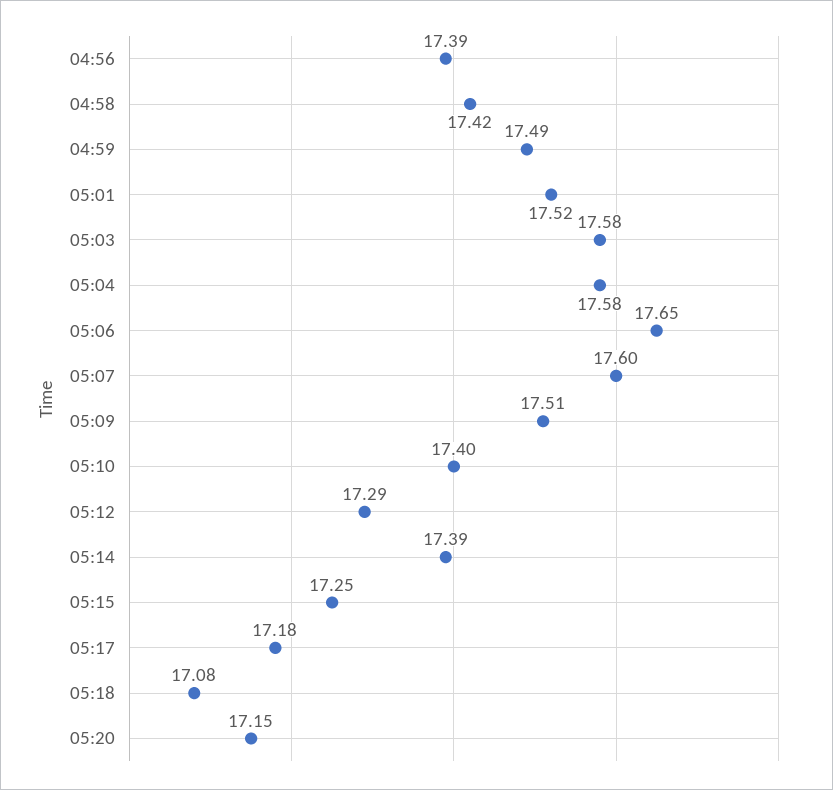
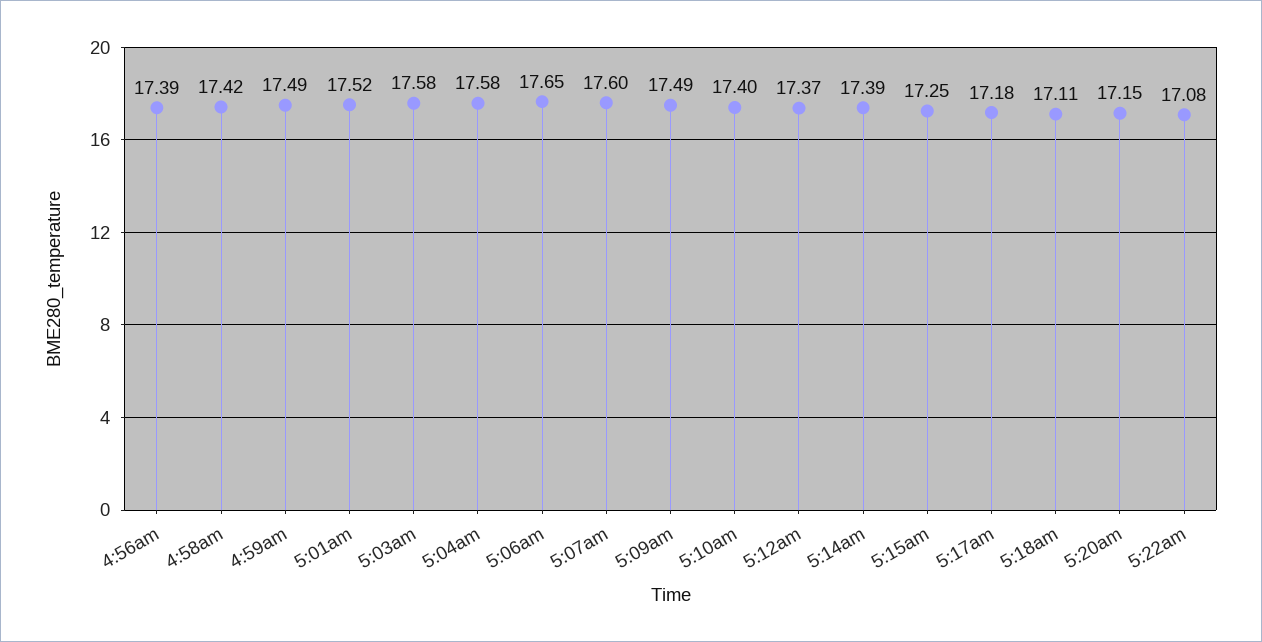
05:09: 17.51 -> 17.49
05:12: 17.29 -> 17.37
05:18: 17.08 -> 17.11
5:22am: none -> 17.08

